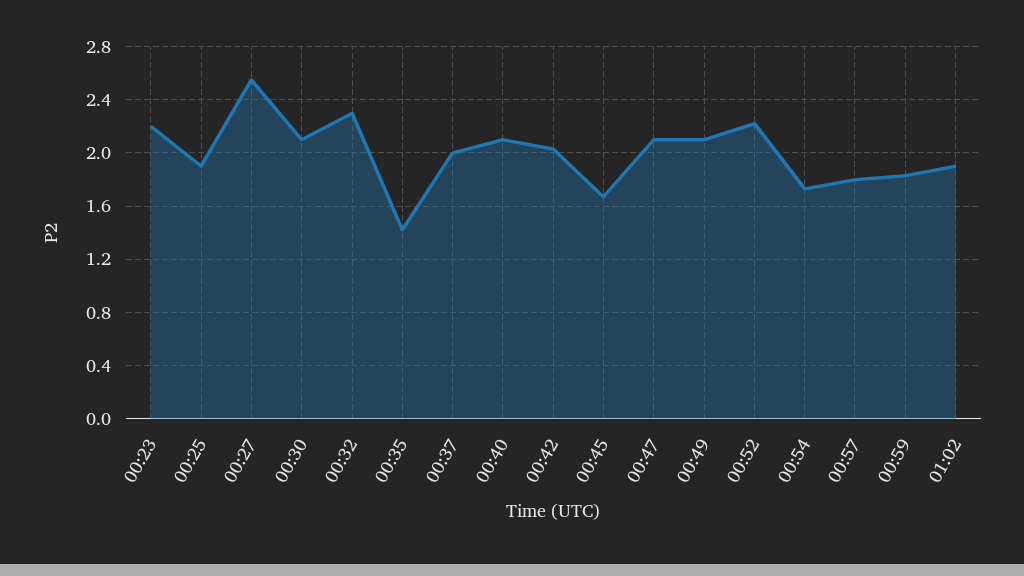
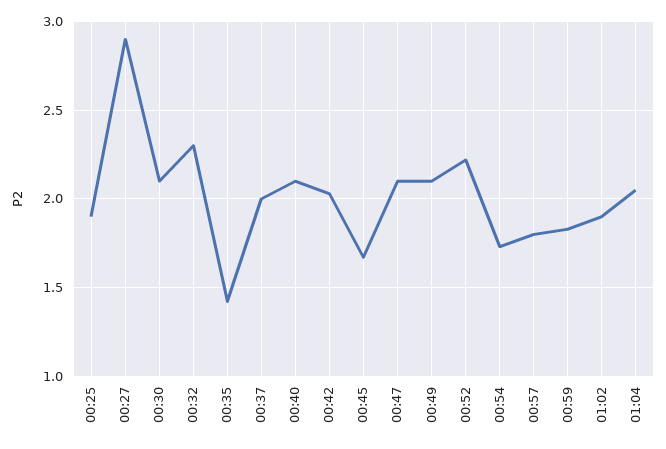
00:23: 2.2 -> none
00:27: 2.55 -> 2.9
01:04: none -> 2.05

